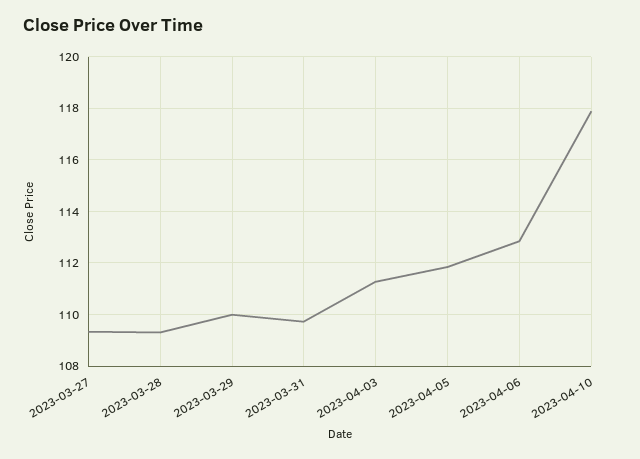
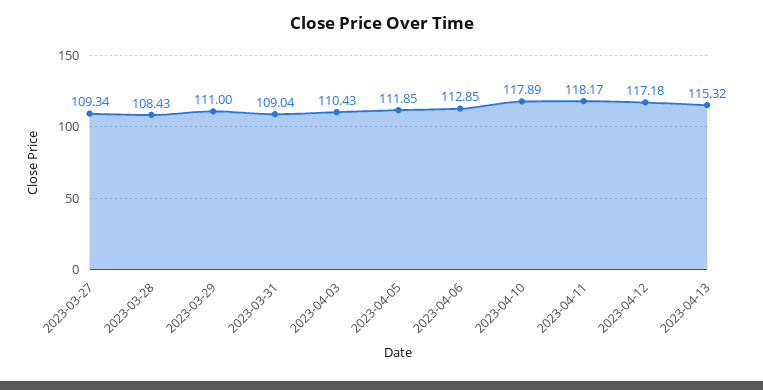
2023-03-28: 109.25 -> 108.43
2023-03-29: 110 -> 111
2023-03-31: 109.75 -> 109.04
2023-04-03: 111.25 -> 110.43
2023-04-11: none -> 118.17
2023-04-12: none -> 117.18
2023-04-13: none -> 115.32

